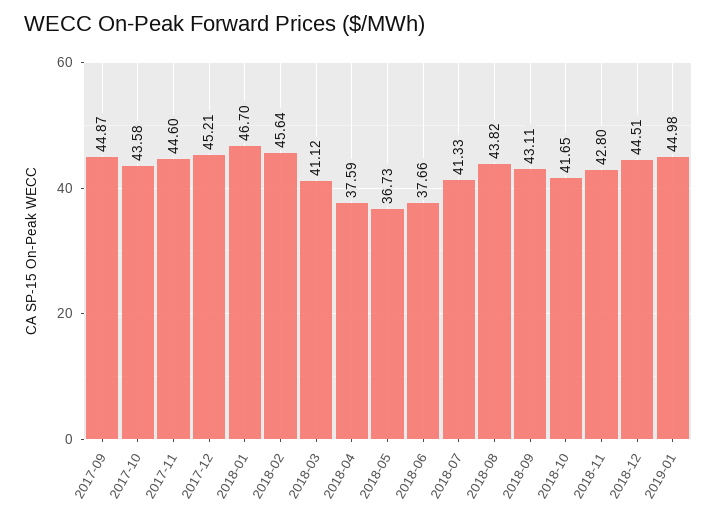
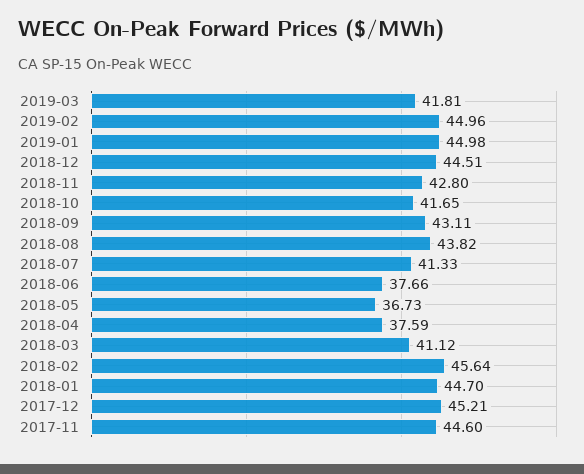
2017-09: 44.87 -> none
2017-10: 43.58 -> none
2018-01: 46.7 -> 44.7
2019-03: none -> 41.81
2019-02: none -> 44.96

